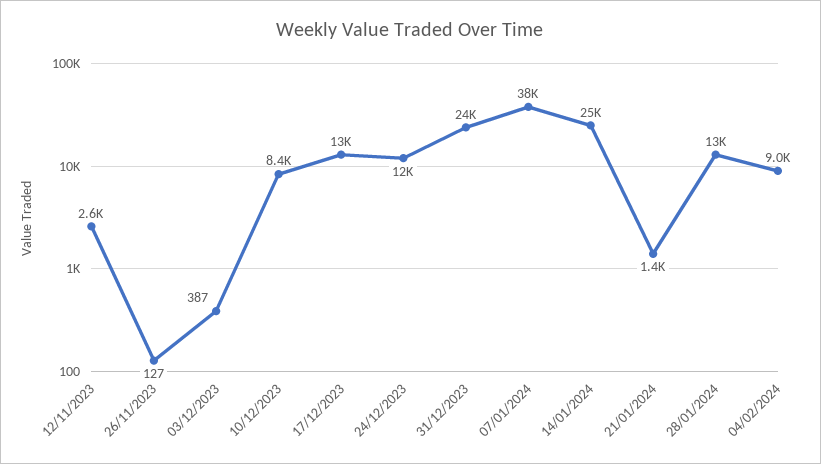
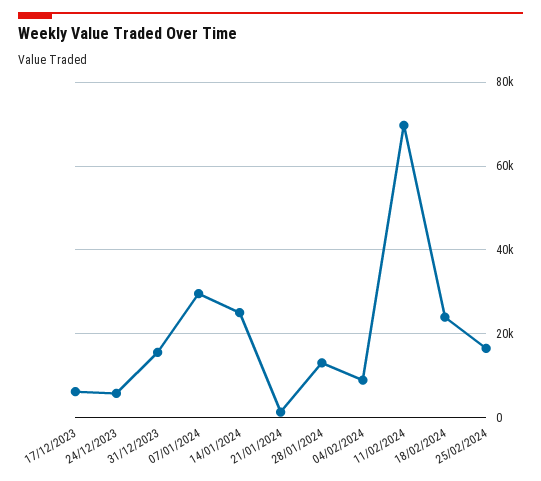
12/11/2023: 2600 -> none
26/11/2023: 127 -> none
03/12/2023: 387 -> none
10/12/2023: 8400 -> none
17/12/2023: 13000 -> 6000
24/12/2023: 12000 -> 6000
31/12/2023: 24000 -> 16000
07/01/2024: 38000 -> 30000
11/02/2024: none -> 70000
18/02/2024: none -> 24000
25/02/2024: none -> 16000

